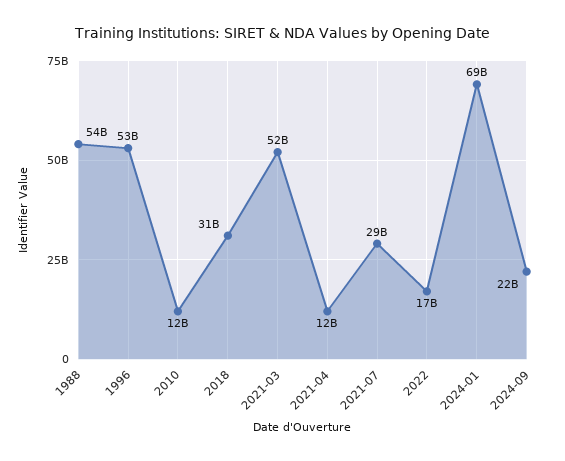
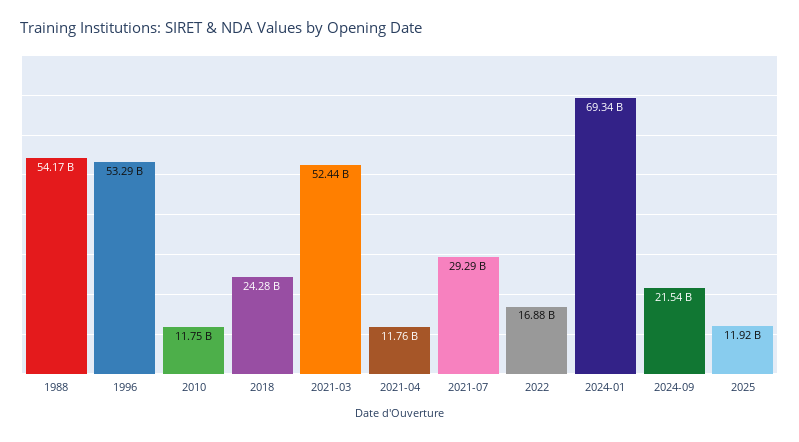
2018: 31000000000 -> 24280000000
2025: none -> 11920000000

